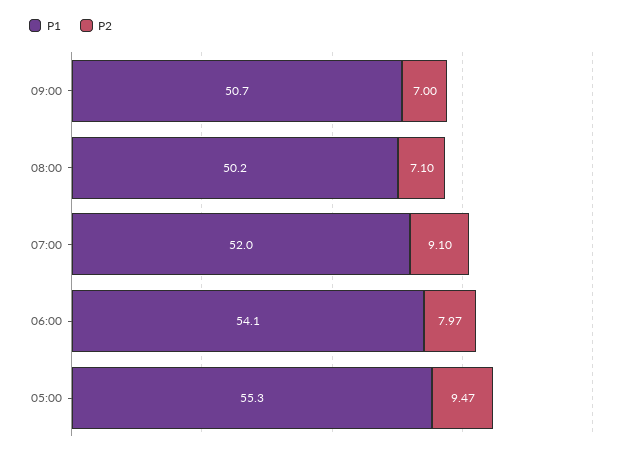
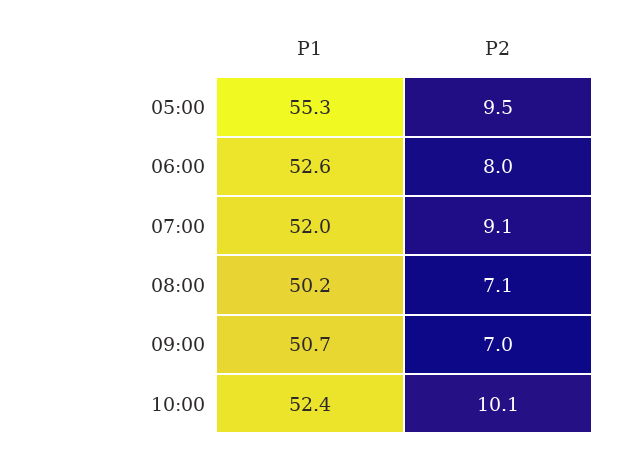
P1, 06:00: 54.1 -> 52.6
P1, 10:00: none -> 52.4
P2, 10:00: none -> 10.1

